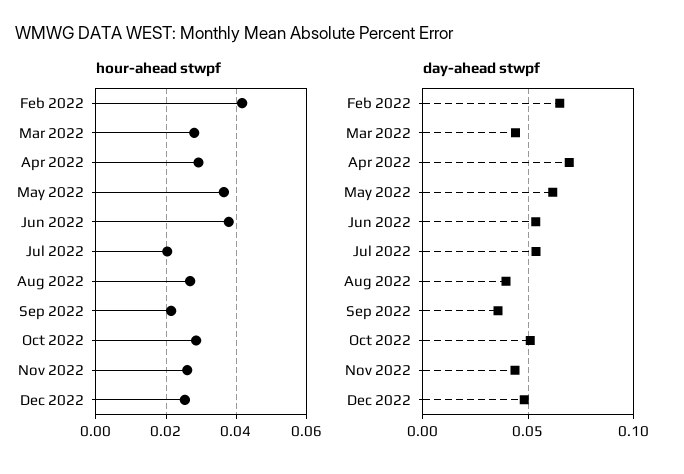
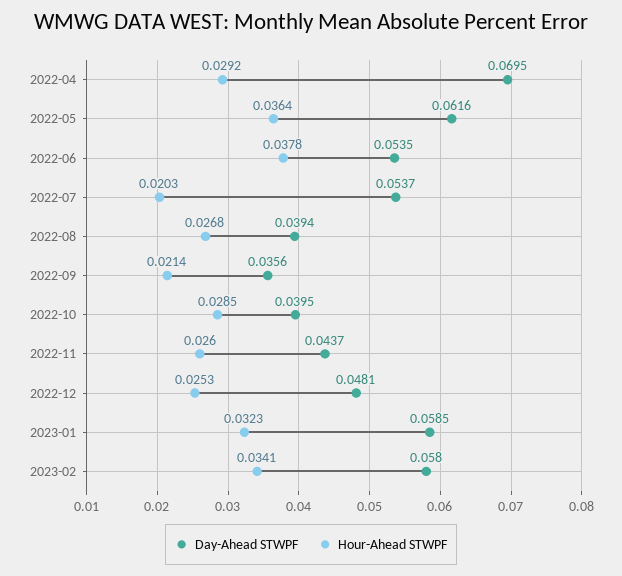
hour-ahead stwpf, Feb 2022: 0.042 -> none
hour-ahead stwpf, Mar 2022: 0.028 -> none
day-ahead stwpf, Feb 2022: 0.065 -> none
day-ahead stwpf, Mar 2022: 0.045 -> none
day-ahead stwpf, Oct 2022: 0.05 -> 0.0395
day-ahead stwpf, 2023-01: none -> 0.0585
hour-ahead stwpf, 2023-01: none -> 0.0323
day-ahead stwpf, 2023-02: none -> 0.058
hour-ahead stwpf, 2023-02: none -> 0.0341

